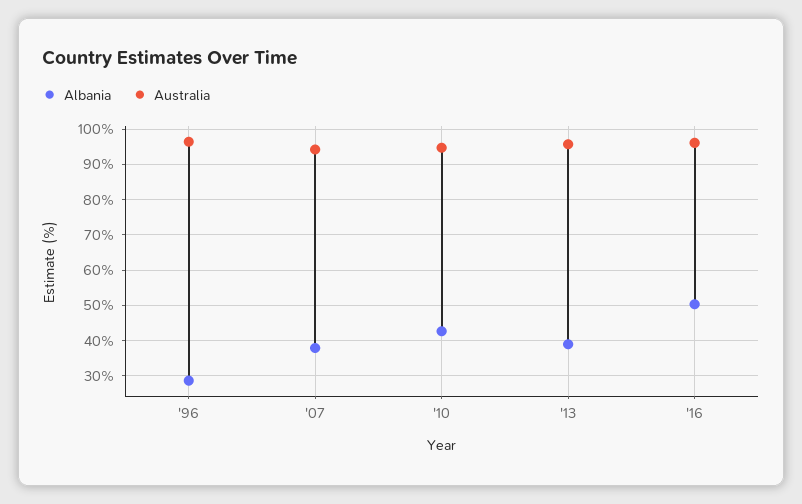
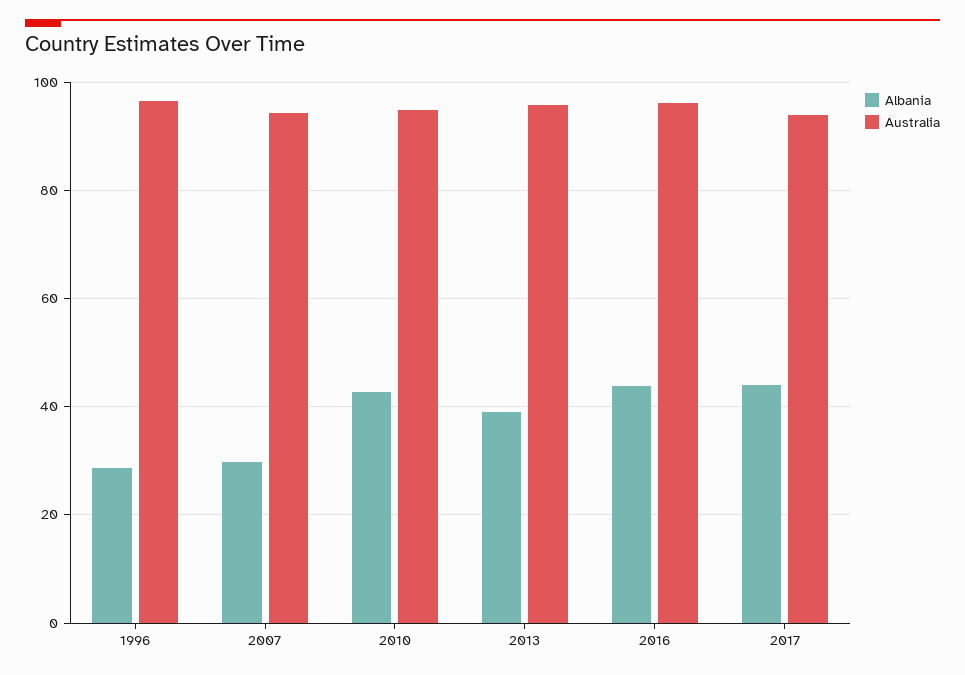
Albania, '07: 38 -> 30
Albania, '16: 50 -> 44
Albania, 2017: none -> 44
Australia, 2017: none -> 94

